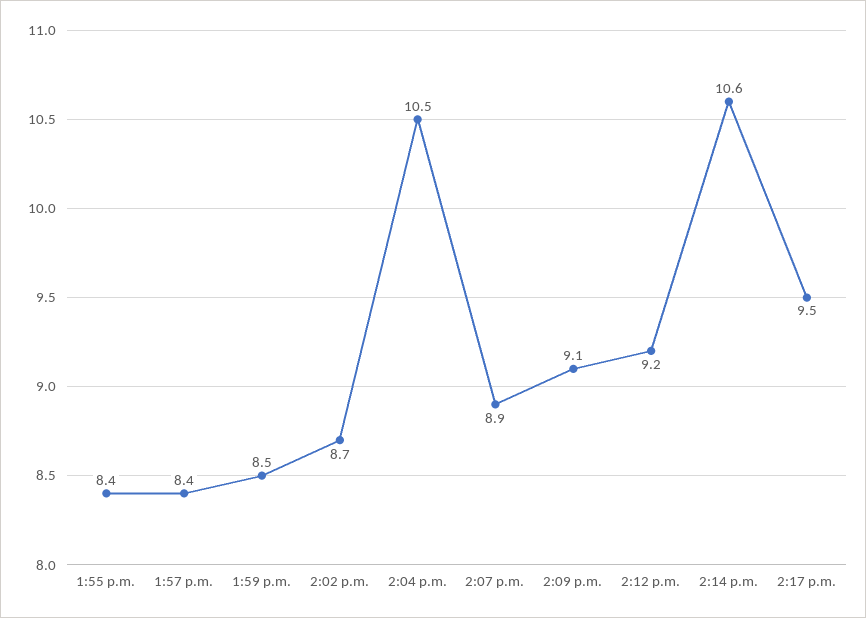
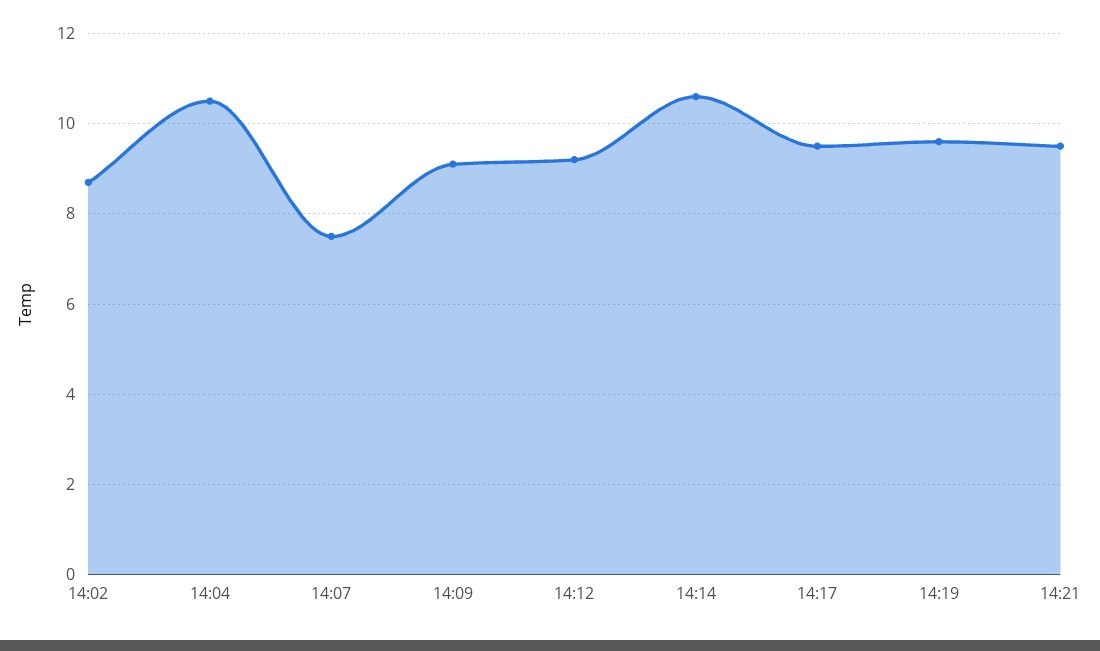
1:55 p.m.: 8.4 -> none
1:57 p.m.: 8.4 -> none
1:59 p.m.: 8.5 -> none
2:07 p.m.: 8.9 -> 7.5
14:19: none -> 9.5
14:21: none -> 9.5

